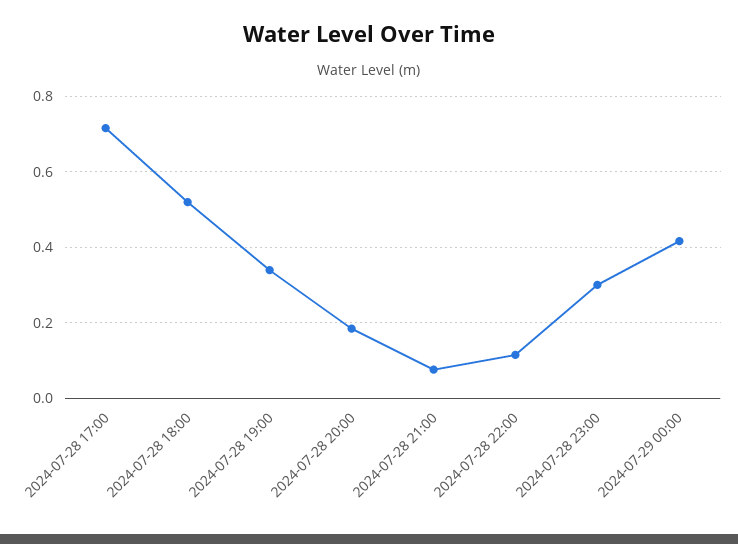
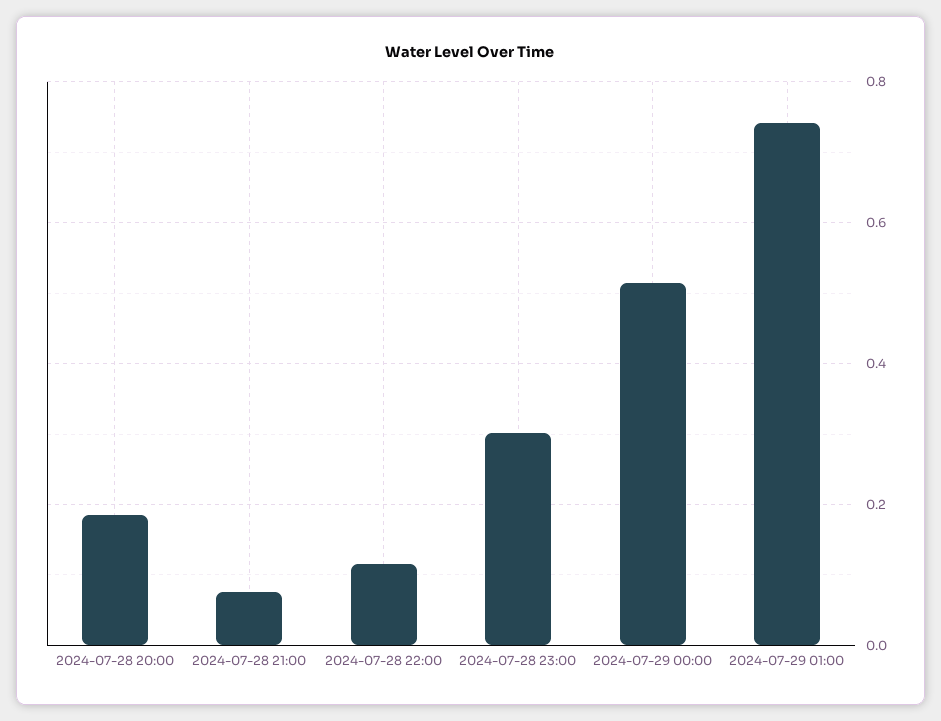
2024-07-28 17:00: 0.72 -> none
2024-07-28 18:00: 0.52 -> none
2024-07-28 19:00: 0.34 -> none
2024-07-29 00:00: 0.42 -> 0.52
2024-07-29 01:00: none -> 0.74

